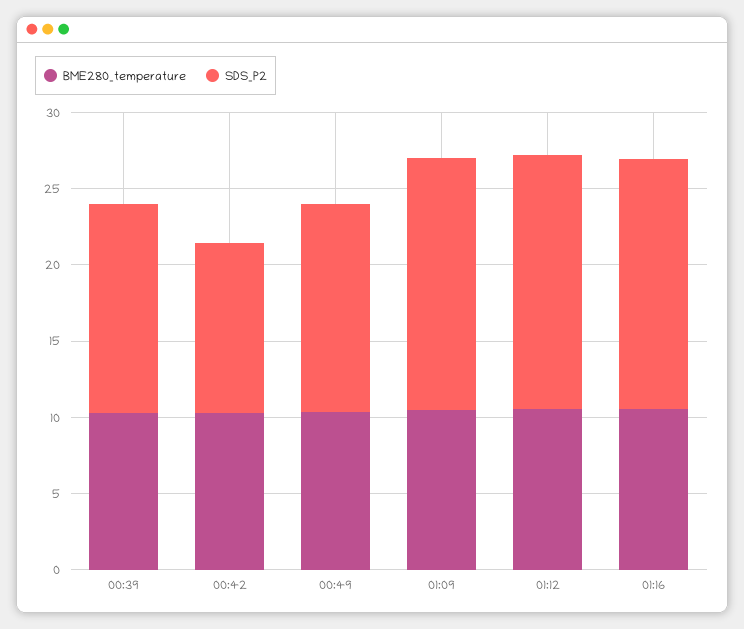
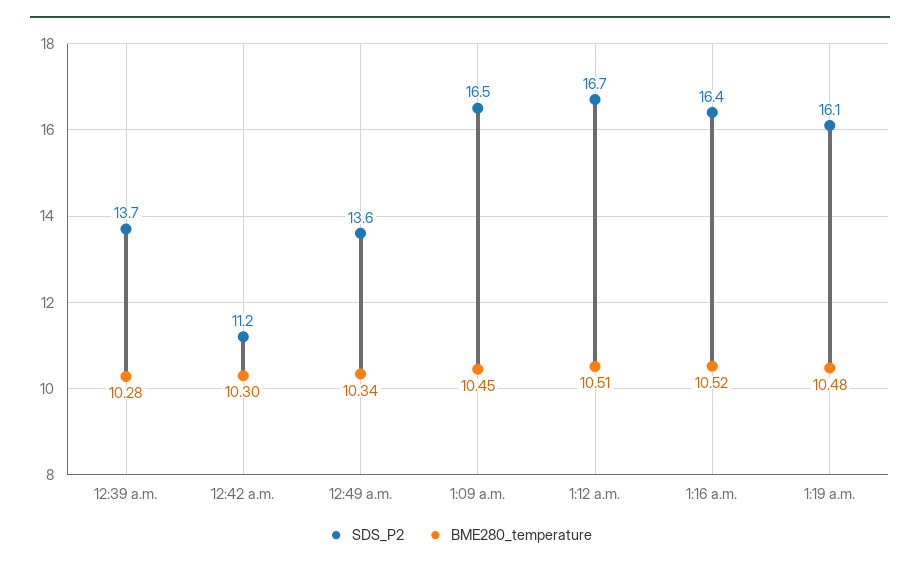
SDS_P2, 1:19 a.m.: none -> 16.1
BME280_temperature, 1:19 a.m.: none -> 10.48

